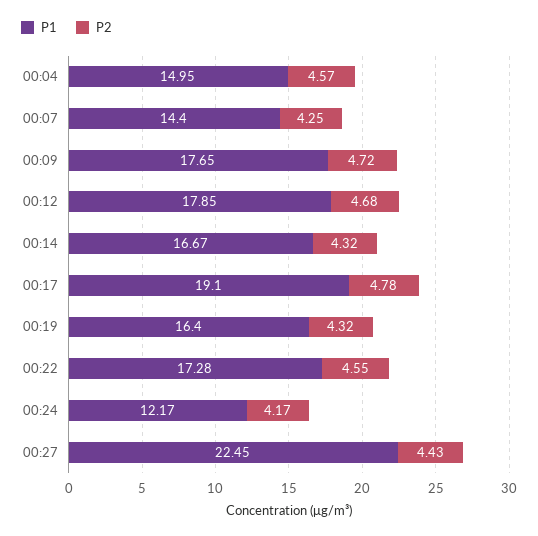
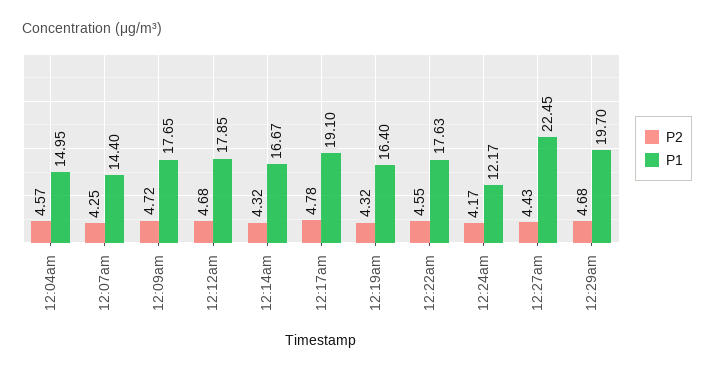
P1, 00:22: 17.28 -> 17.63
P2, 12:29am: none -> 4.68
P1, 12:29am: none -> 19.7

